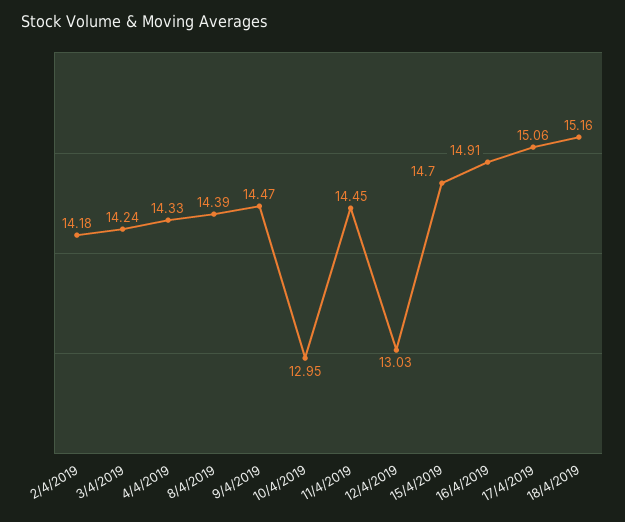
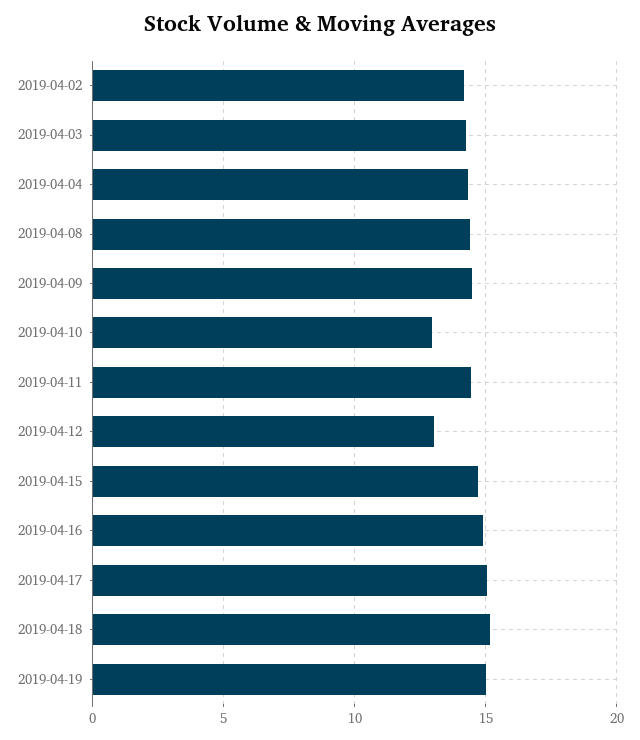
2019-04-19: none -> 15

